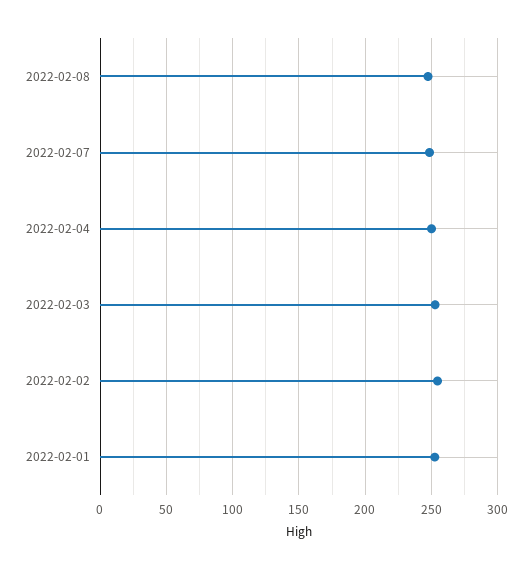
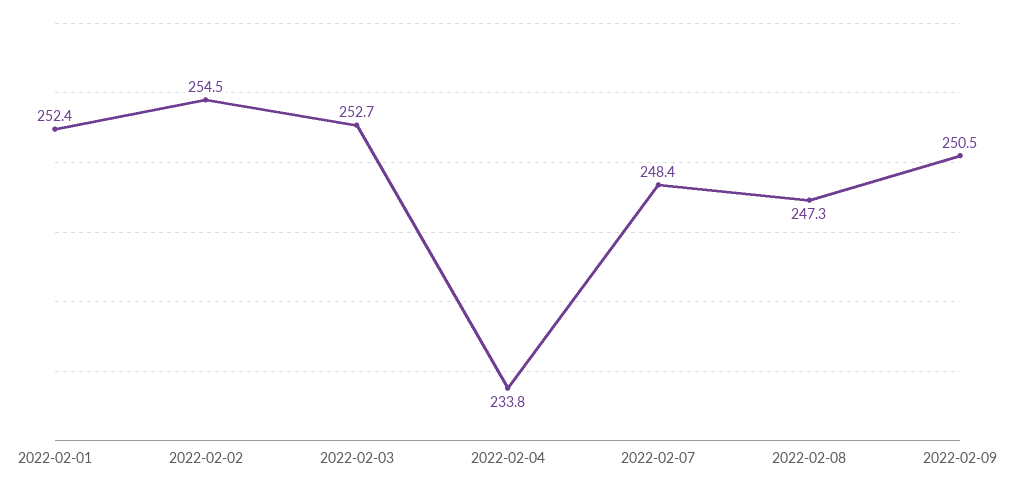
2022-02-04: 250 -> 233.8
2022-02-09: none -> 250.5

